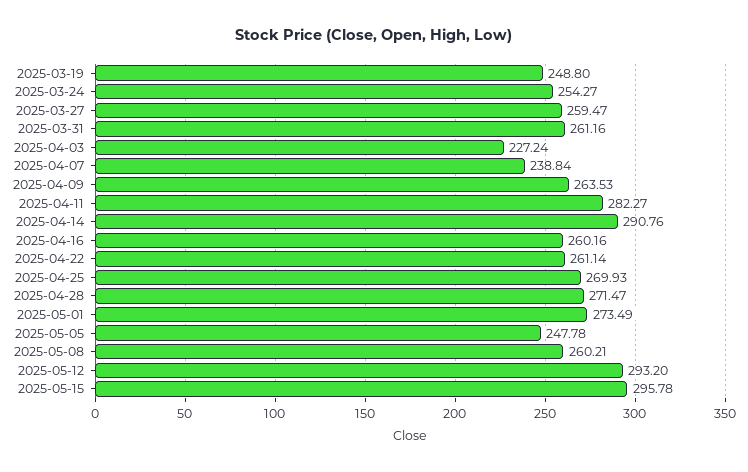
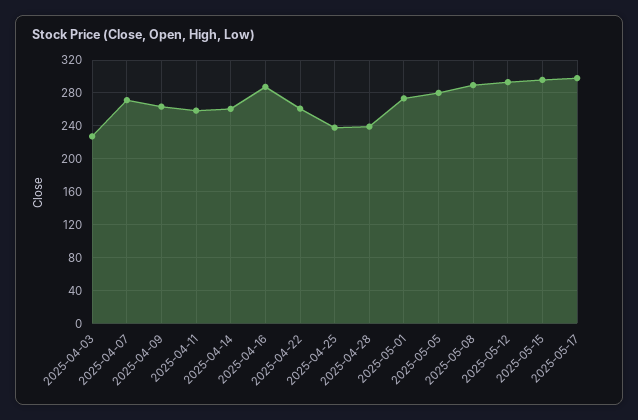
2025-03-19: 248.8 -> none
2025-03-24: 254.27 -> none
2025-03-27: 259.47 -> none
2025-03-31: 261.16 -> none
2025-04-07: 238.84 -> 270
2025-04-11: 282.27 -> 260
2025-04-14: 290.76 -> 260
2025-04-16: 260.16 -> 290
2025-04-25: 269.93 -> 240
2025-04-28: 271.47 -> 240
2025-05-05: 247.78 -> 280
2025-05-08: 260.21 -> 290
2025-05-17: none -> 300

